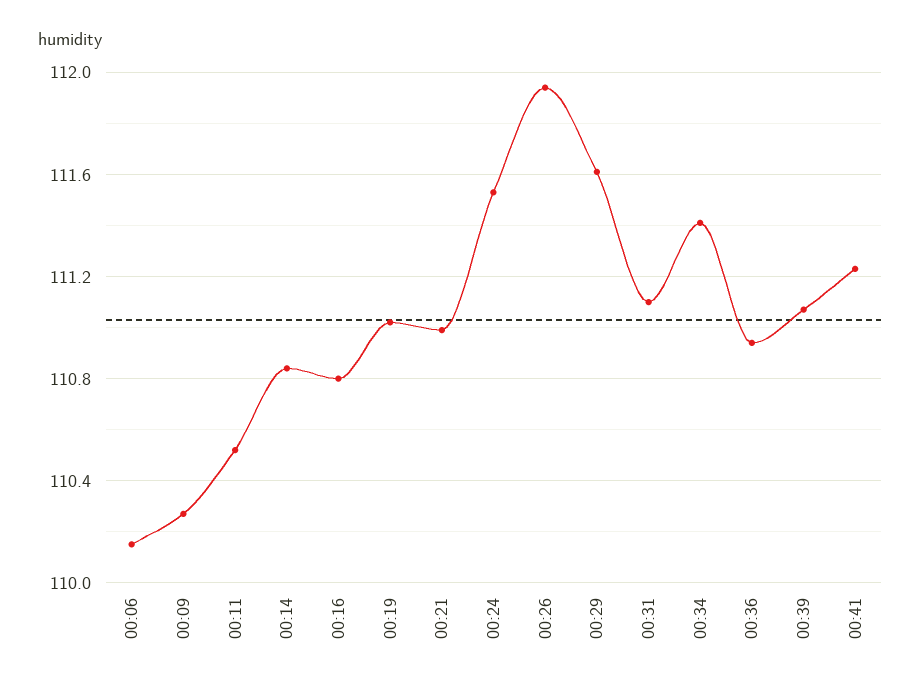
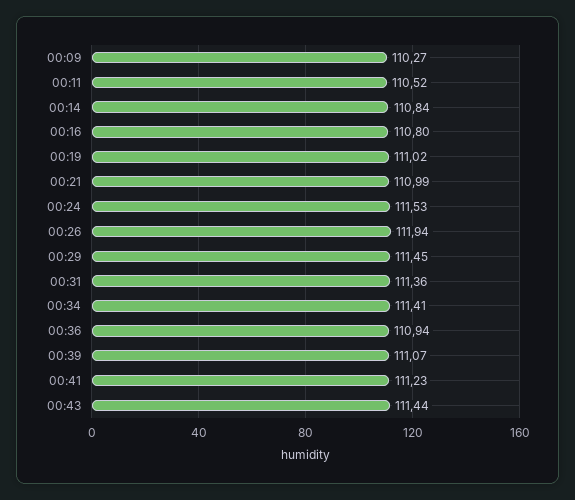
00:06: 110.15 -> none
00:29: 111.6 -> 111.45
00:31: 111.1 -> 111.36
00:43: none -> 111.44

